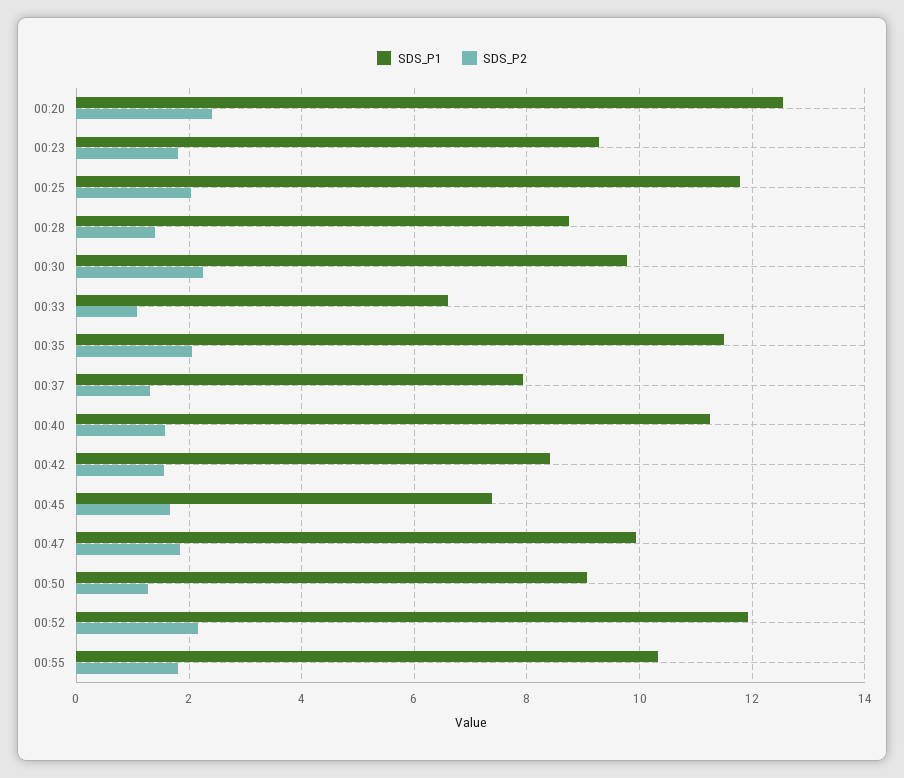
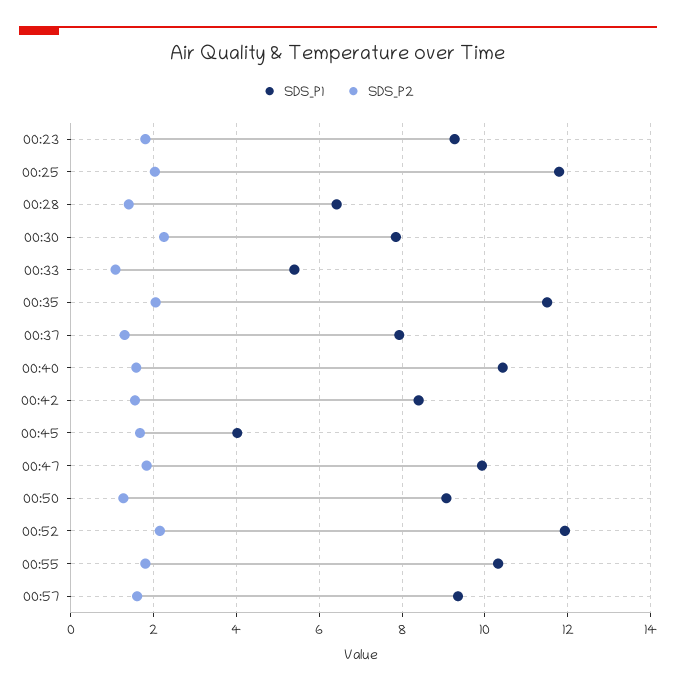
SDS_P1, 00:20: 12.6 -> none
SDS_P2, 00:20: 2.4 -> none
SDS_P1, 00:28: 8.8 -> 6.4
SDS_P1, 00:30: 9.8 -> 7.8
SDS_P1, 00:33: 6.6 -> 5.4
SDS_P1, 00:40: 11.2 -> 10.4
SDS_P1, 00:45: 7.4 -> 4
SDS_P1, 00:57: none -> 9.4
SDS_P2, 00:57: none -> 1.6

